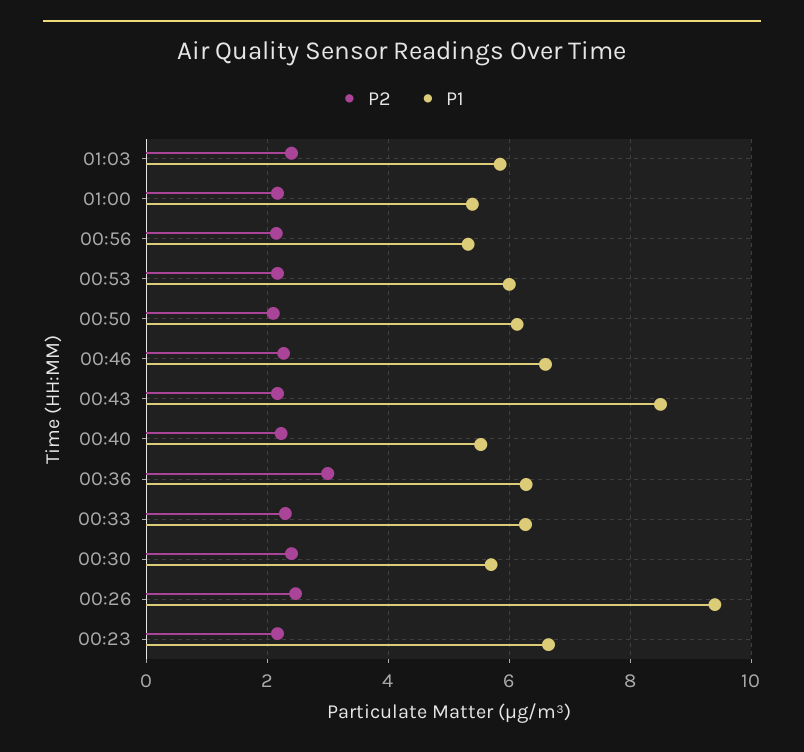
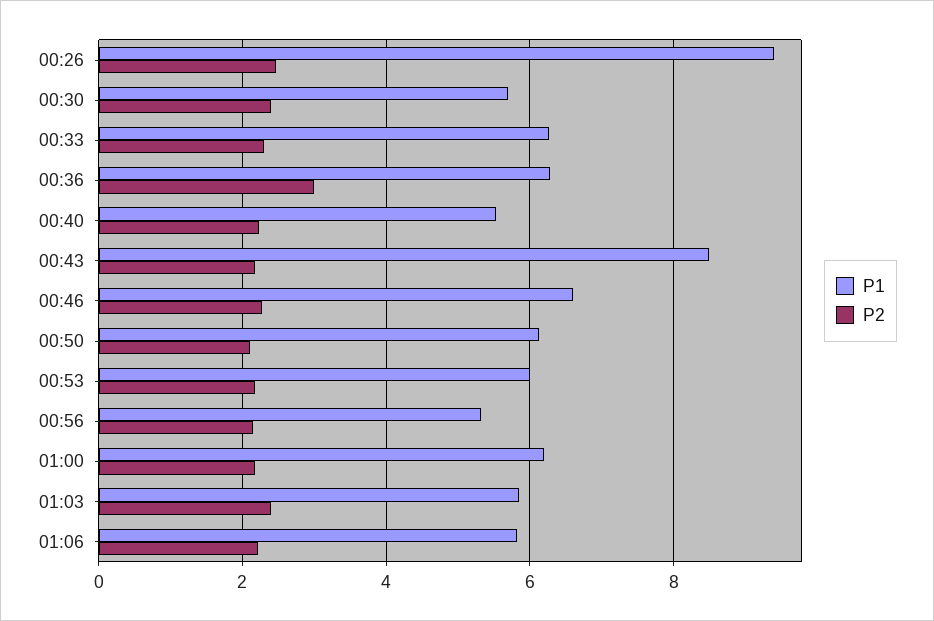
P1, 01:00: 5.4 -> 6.2
P2, 00:23: 2.2 -> none
P1, 00:23: 6.6 -> none
P1, 01:06: none -> 5.8
P2, 01:06: none -> 2.2

